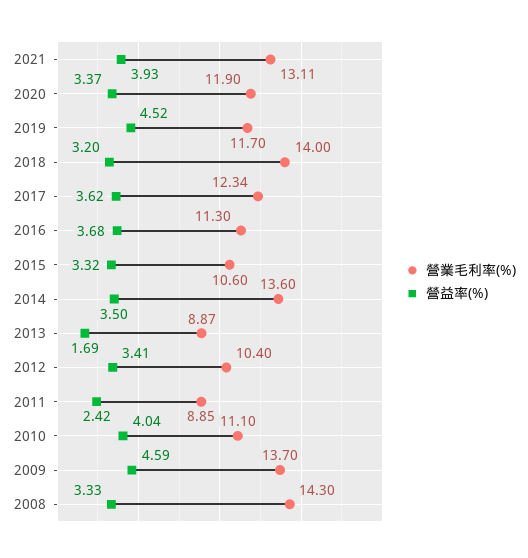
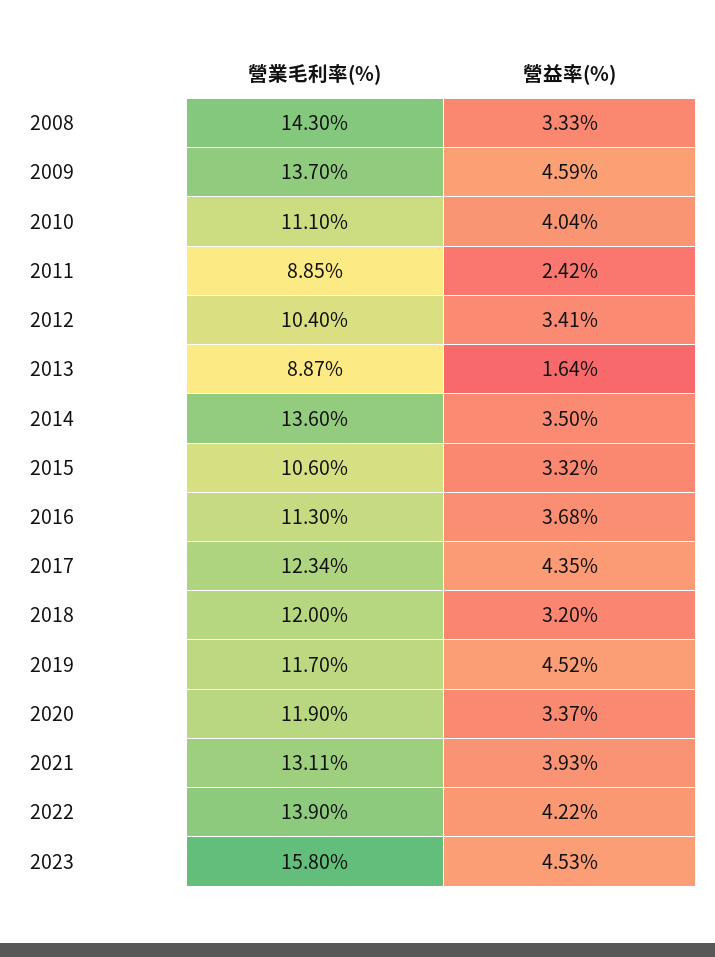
營業毛利率(%), 2018: 14 -> 12
營益率(%), 2017: 3.62 -> 4.35
營益率(%), 2013: 1.69 -> 1.64
營業毛利率(%), 2022: none -> 13.9
營益率(%), 2022: none -> 4.22
營業毛利率(%), 2023: none -> 15.8
營益率(%), 2023: none -> 4.53

